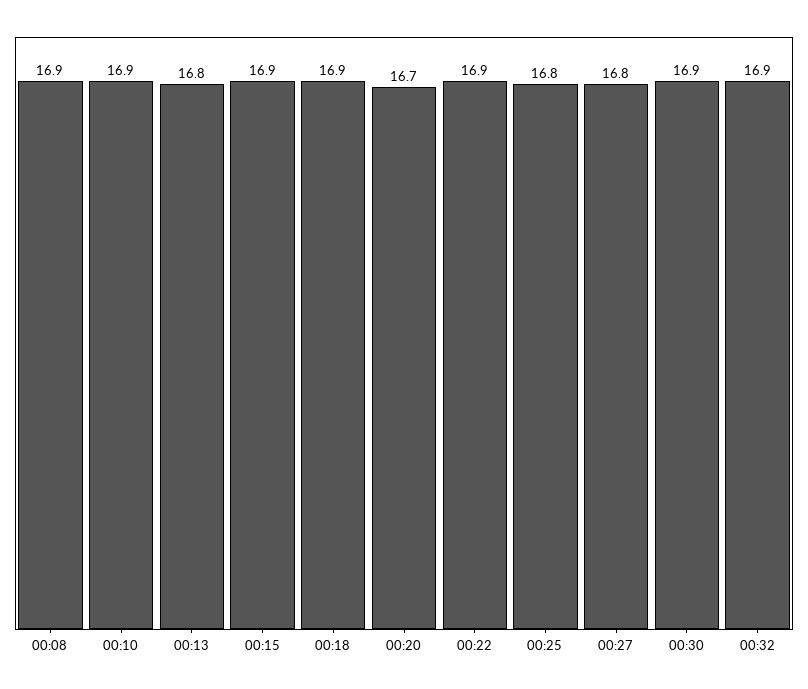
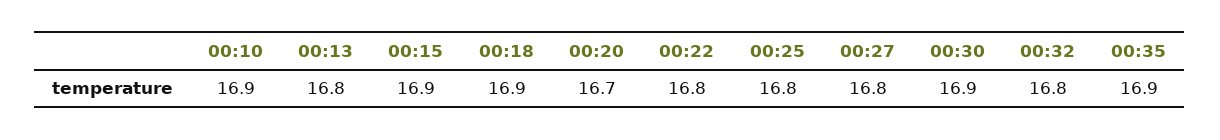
00:08: 16.9 -> none
00:22: 16.9 -> 16.8
00:32: 16.9 -> 16.8
00:35: none -> 16.9

